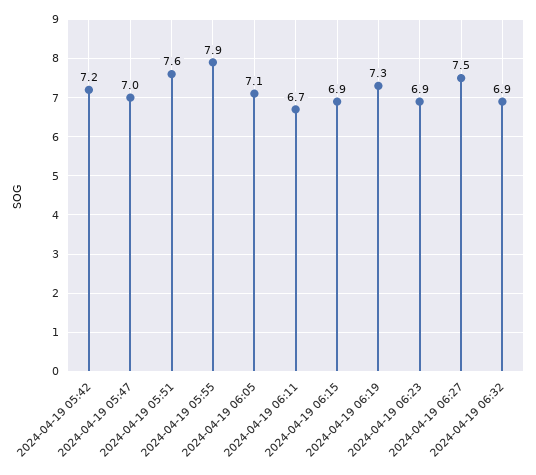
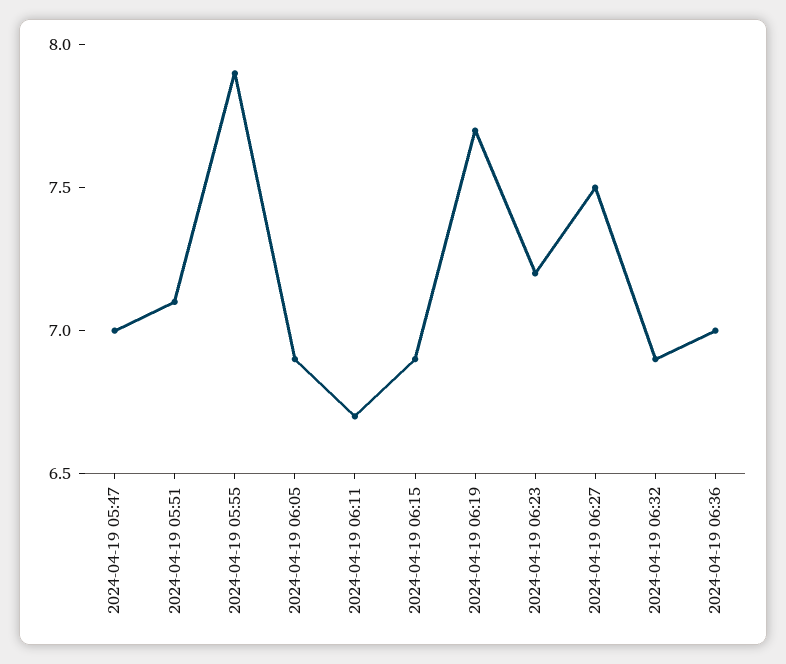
2024-04-19 05:42: 7.2 -> none
2024-04-19 05:51: 7.6 -> 7.1
2024-04-19 06:05: 7.1 -> 6.9
2024-04-19 06:19: 7.3 -> 7.7
2024-04-19 06:23: 6.9 -> 7.2
2024-04-19 06:36: none -> 7

